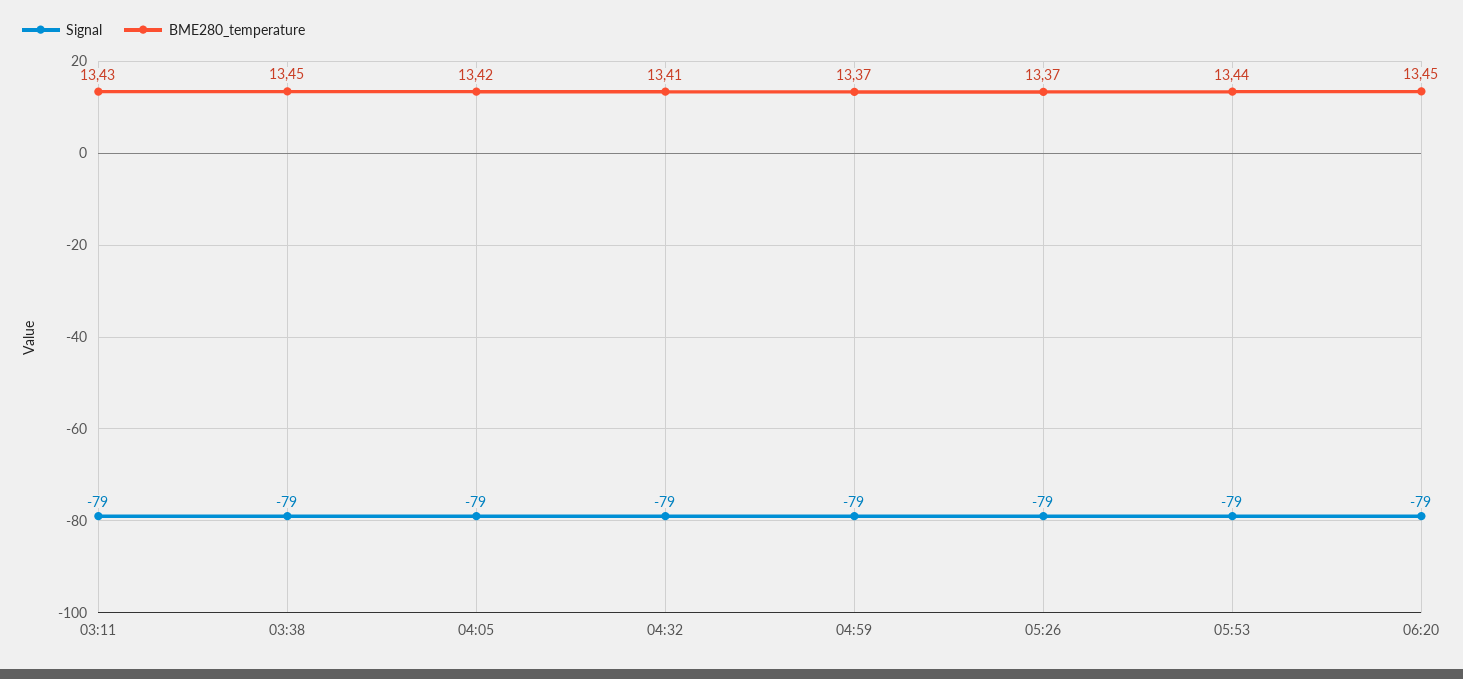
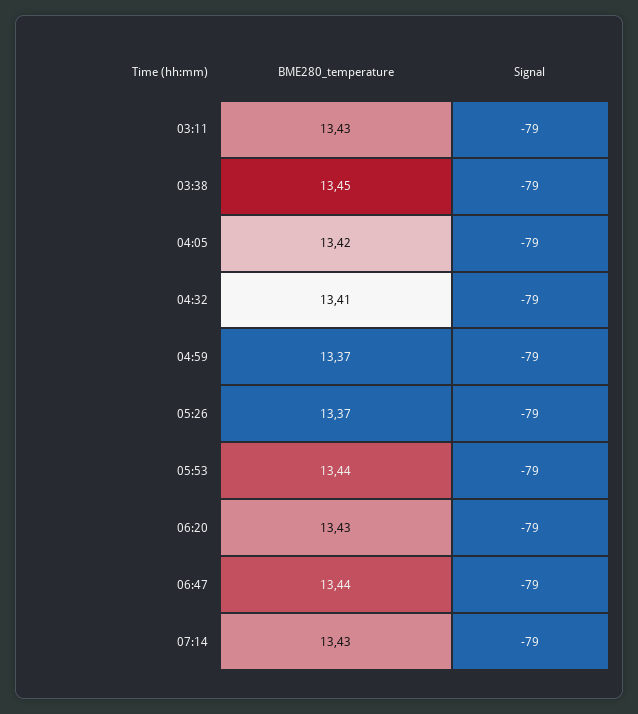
BME280_temperature, 06:20: 13.45 -> 13.43
BME280_temperature, 06:47: none -> 13.44
Signal, 06:47: none -> -79
BME280_temperature, 07:14: none -> 13.43
Signal, 07:14: none -> -79

